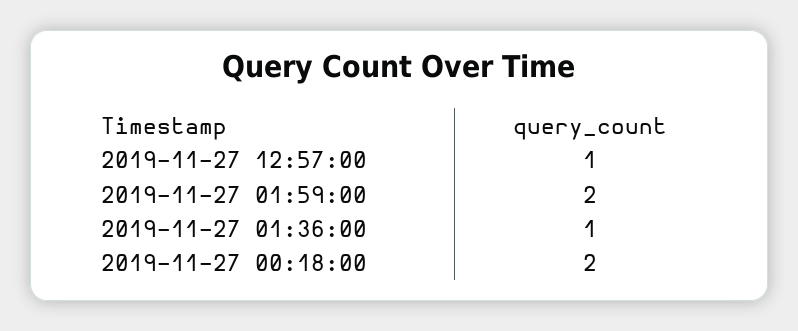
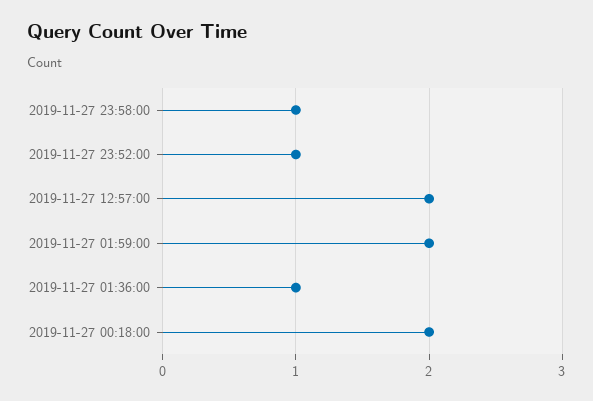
2019-11-27 12:57:00: 1 -> 2
2019-11-27 23:58:00: none -> 1
2019-11-27 23:52:00: none -> 1

